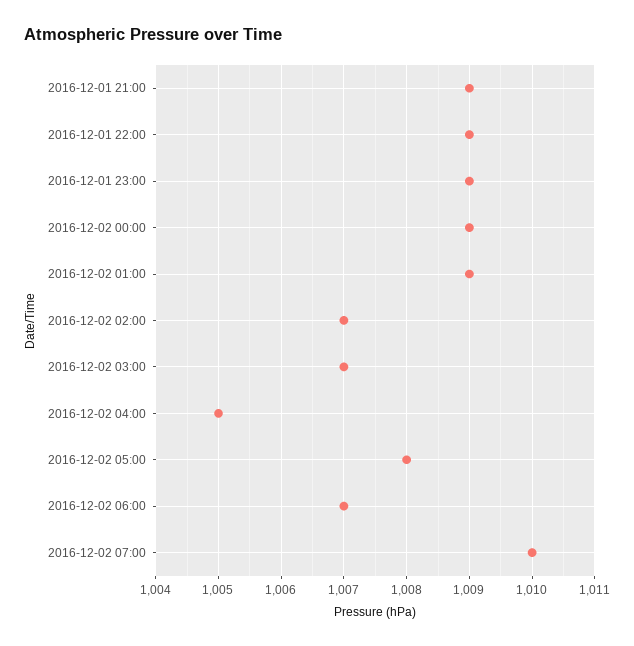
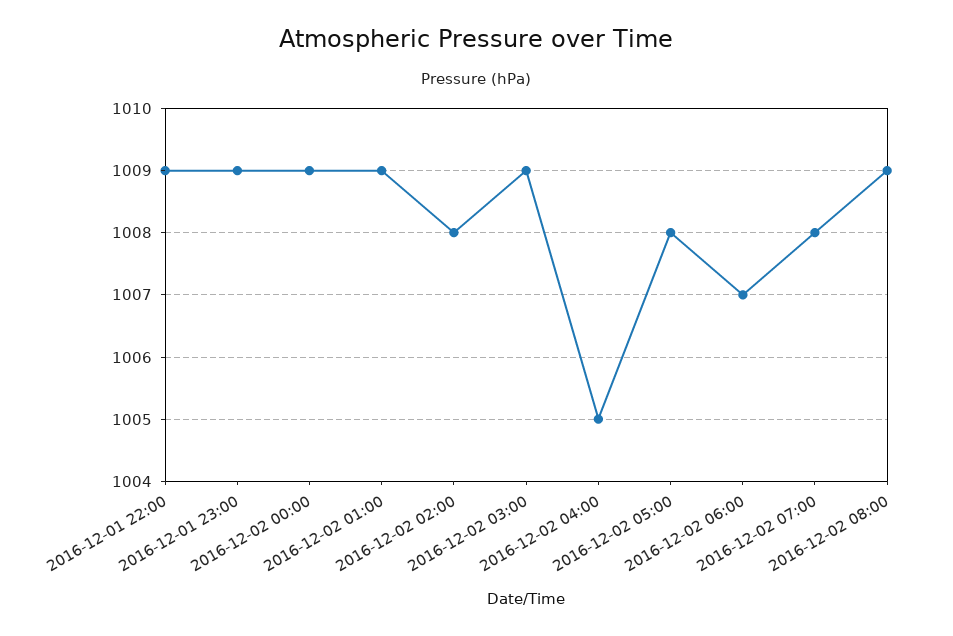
2016-12-01 21:00: 1009 -> none
2016-12-02 02:00: 1007 -> 1008
2016-12-02 03:00: 1007 -> 1009
2016-12-02 07:00: 1010 -> 1008
2016-12-02 08:00: none -> 1009

